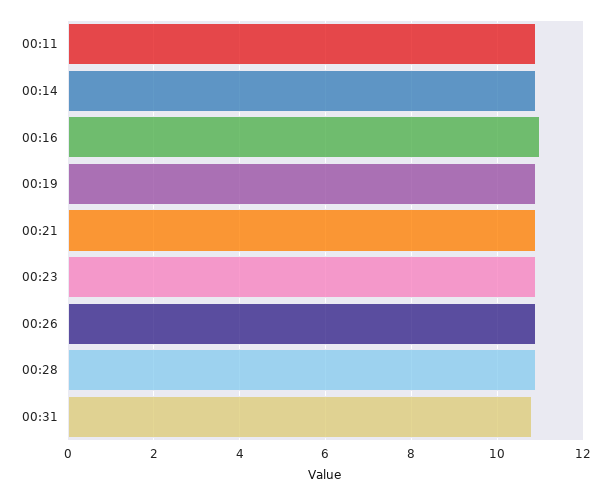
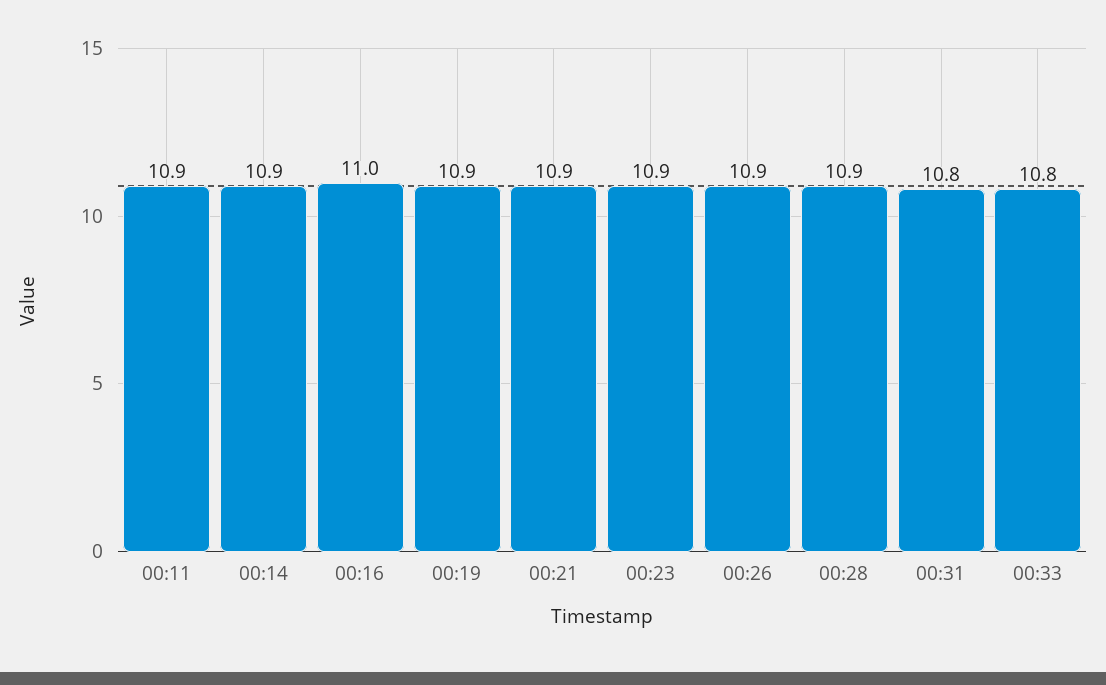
00:33: none -> 10.8

